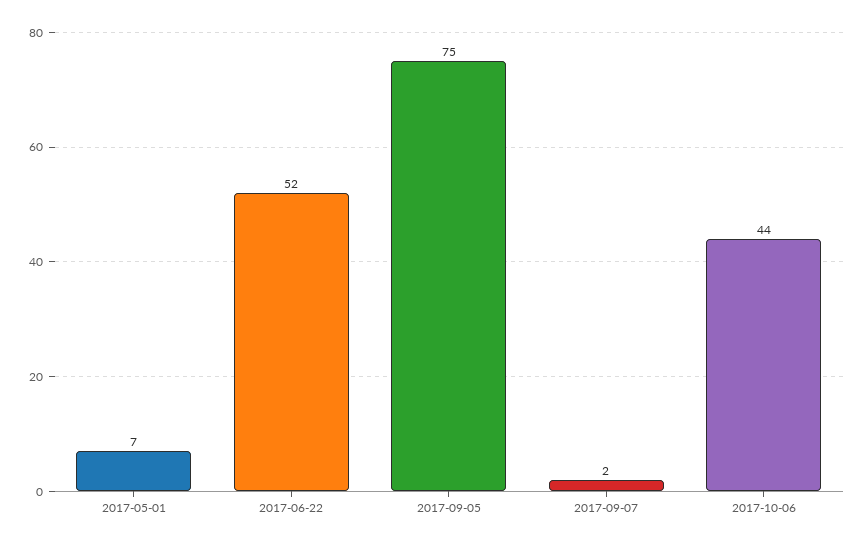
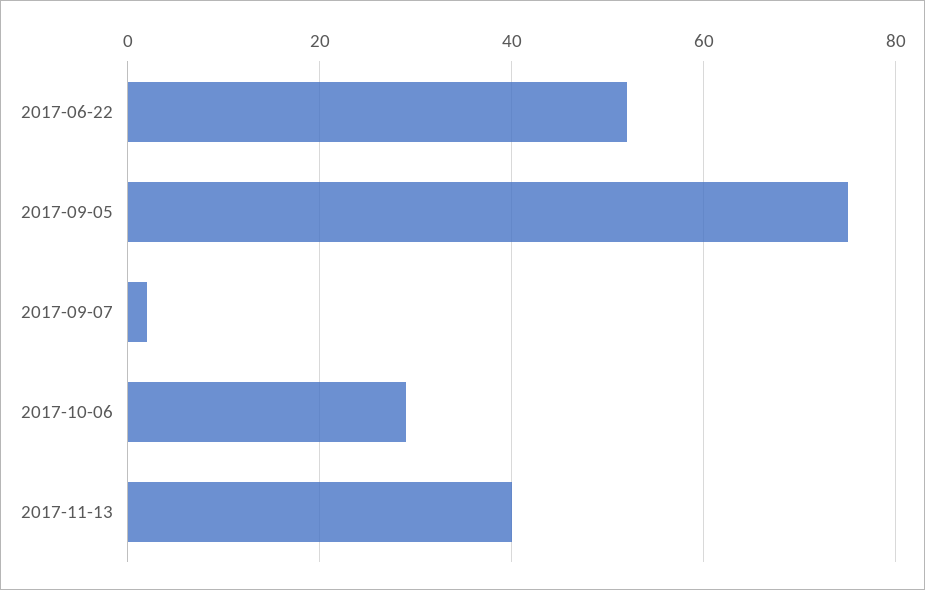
2017-05-01: 7 -> none
2017-10-06: 44 -> 30
2017-11-13: none -> 40

